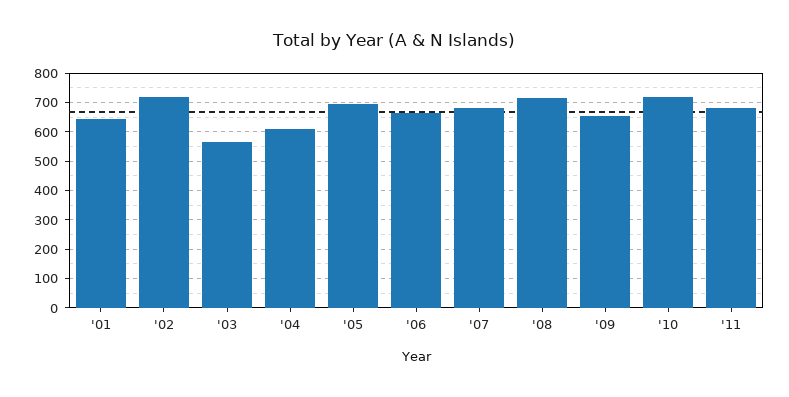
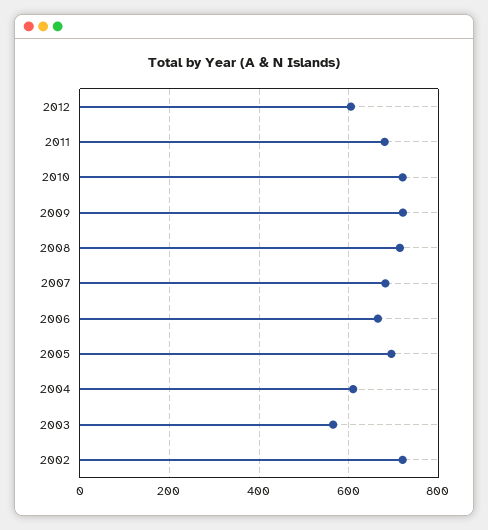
'01: 650 -> none
'09: 650 -> 720
2012: none -> 600

